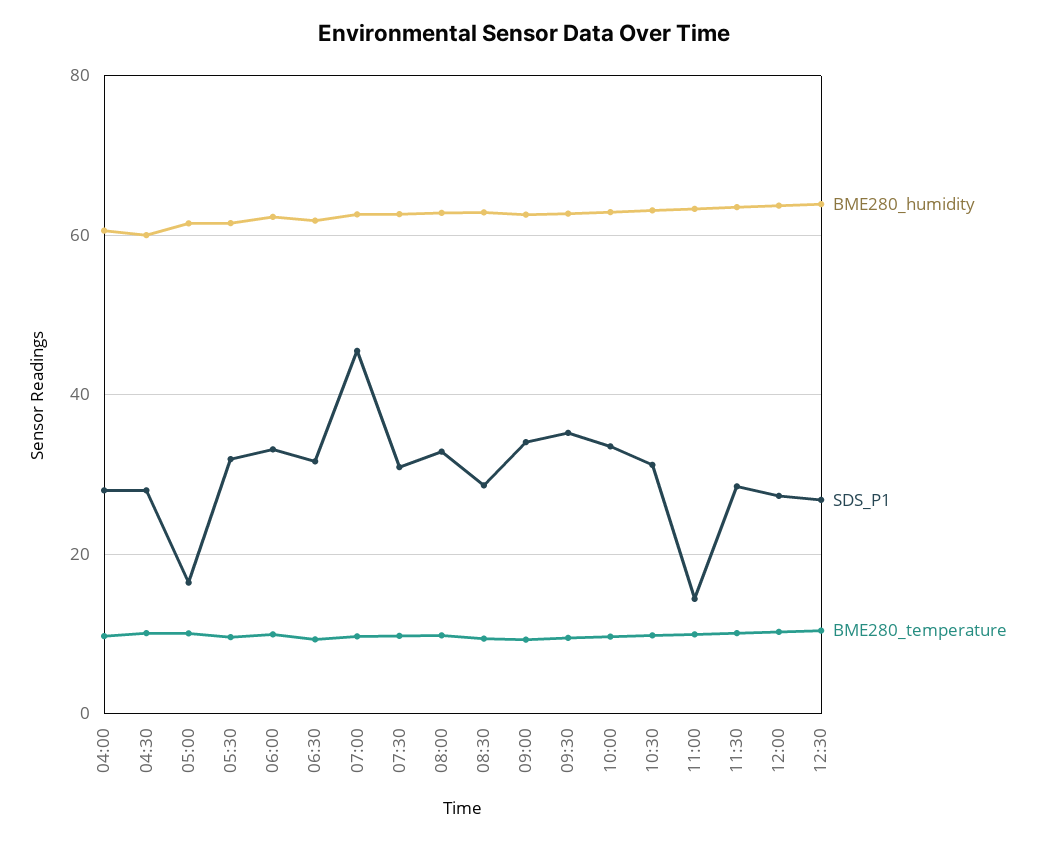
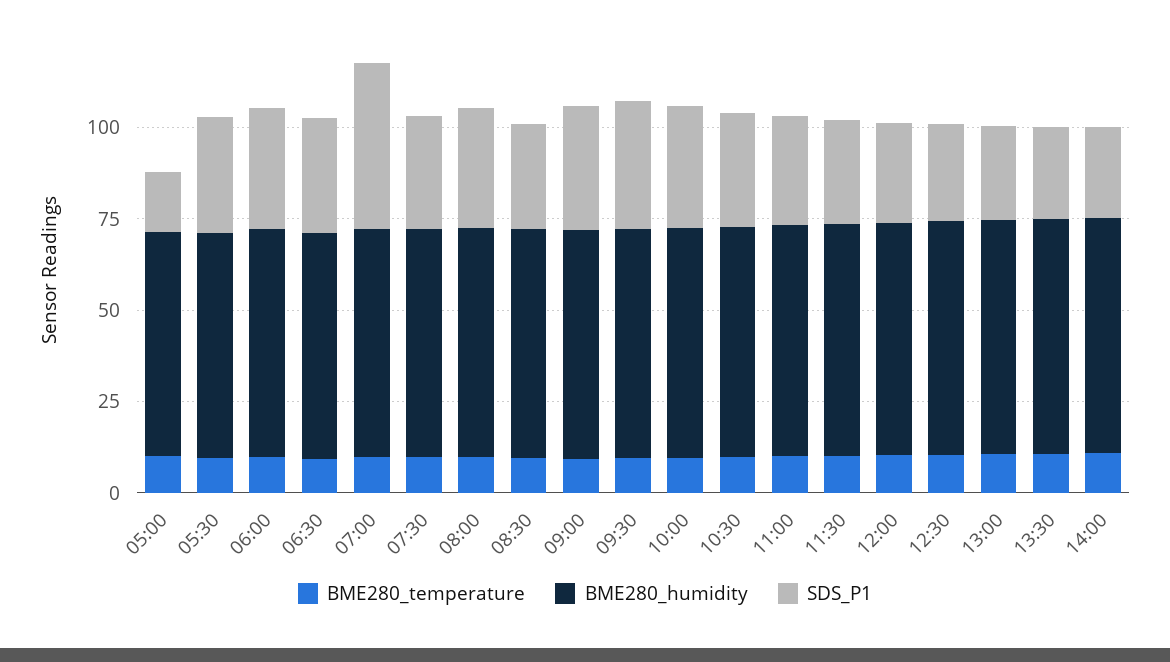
BME280_humidity, 04:00: 60 -> none
SDS_P1, 04:00: 28 -> none
BME280_temperature, 04:00: 10 -> none
BME280_humidity, 04:30: 60 -> none
SDS_P1, 04:30: 28 -> none
BME280_temperature, 04:30: 10 -> none
SDS_P1, 11:00: 14 -> 30
BME280_temperature, 13:00: none -> 10
BME280_humidity, 13:00: none -> 65
SDS_P1, 13:00: none -> 25
BME280_temperature, 13:30: none -> 10
BME280_humidity, 13:30: none -> 65
SDS_P1, 13:30: none -> 25
BME280_temperature, 14:00: none -> 10
BME280_humidity, 14:00: none -> 65
SDS_P1, 14:00: none -> 25

